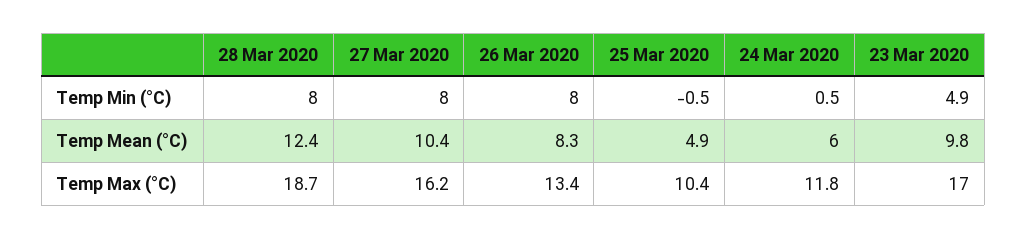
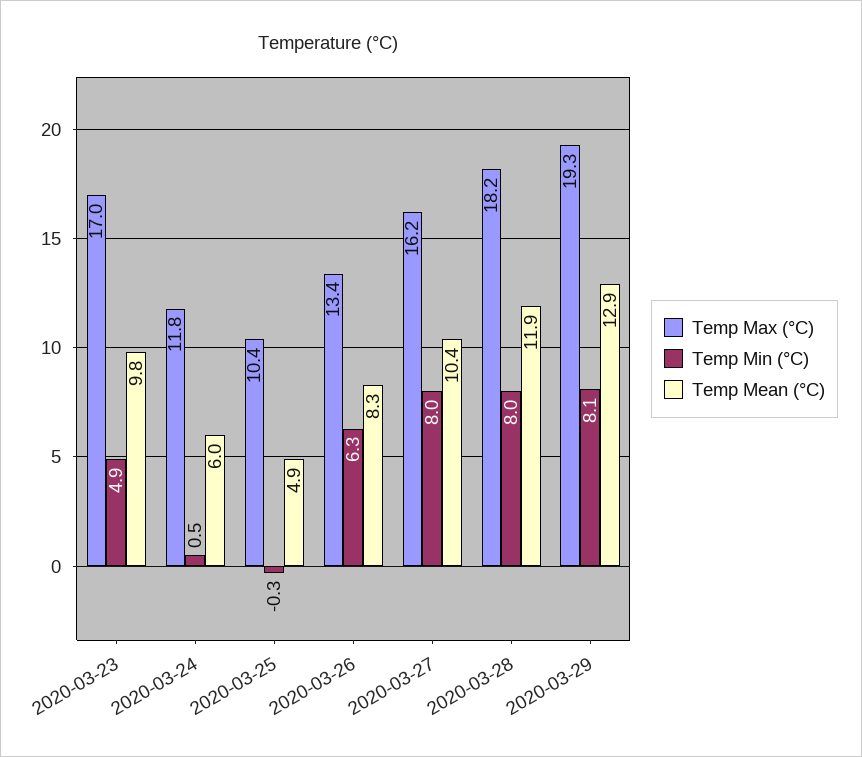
Temp Min (°C), 26 Mar 2020: 8 -> 6.3
Temp Min (°C), 25 Mar 2020: -0.5 -> -0.3
Temp Mean (°C), 28 Mar 2020: 12.4 -> 11.9
Temp Max (°C), 28 Mar 2020: 18.7 -> 18.2
Temp Max (°C), 2020-03-29: none -> 19.3
Temp Min (°C), 2020-03-29: none -> 8.1
Temp Mean (°C), 2020-03-29: none -> 12.9

